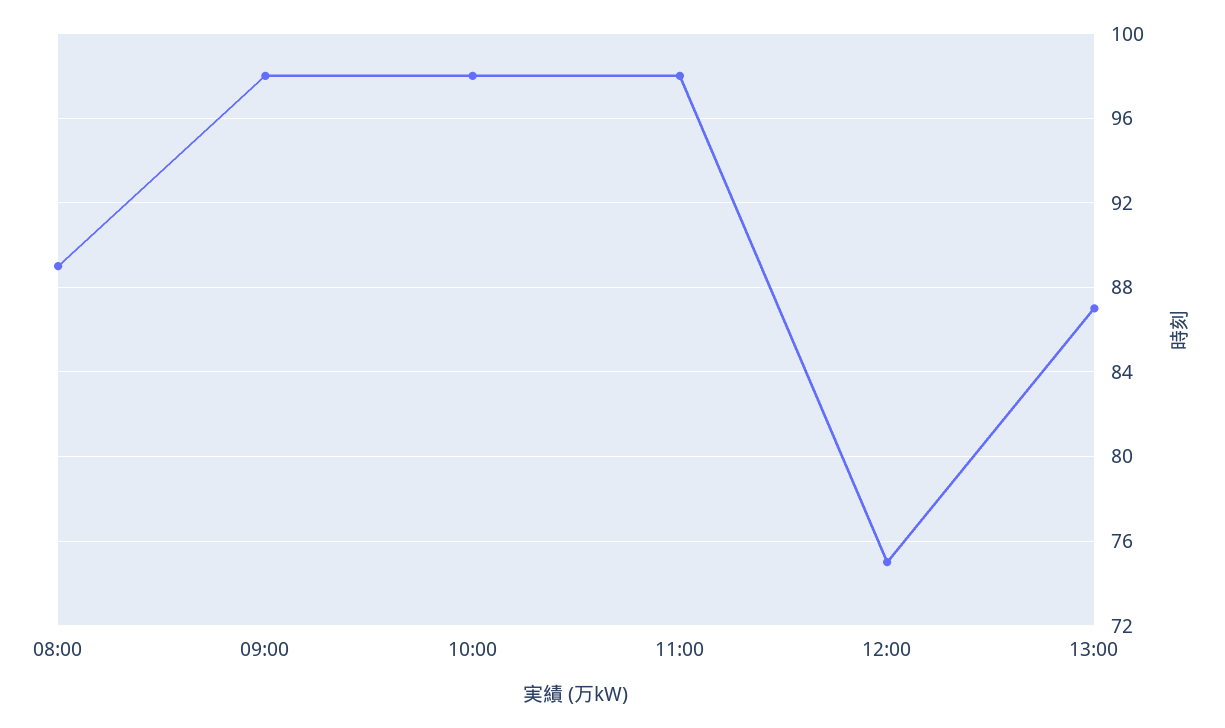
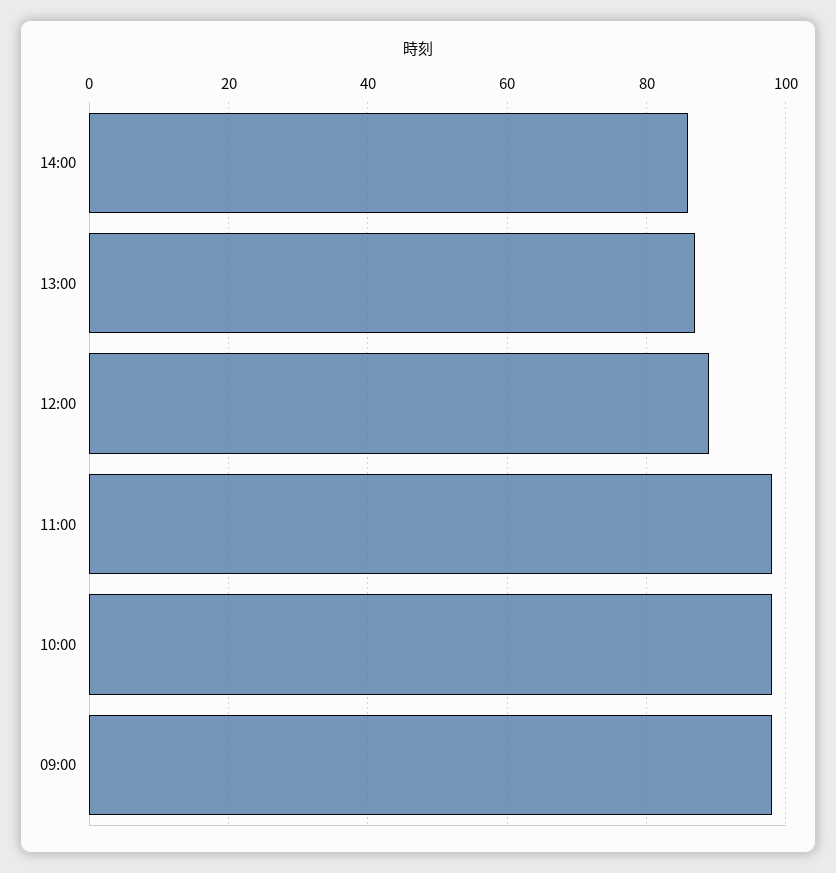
08:00: 89 -> none
12:00: 75 -> 90
14:00: none -> 85

